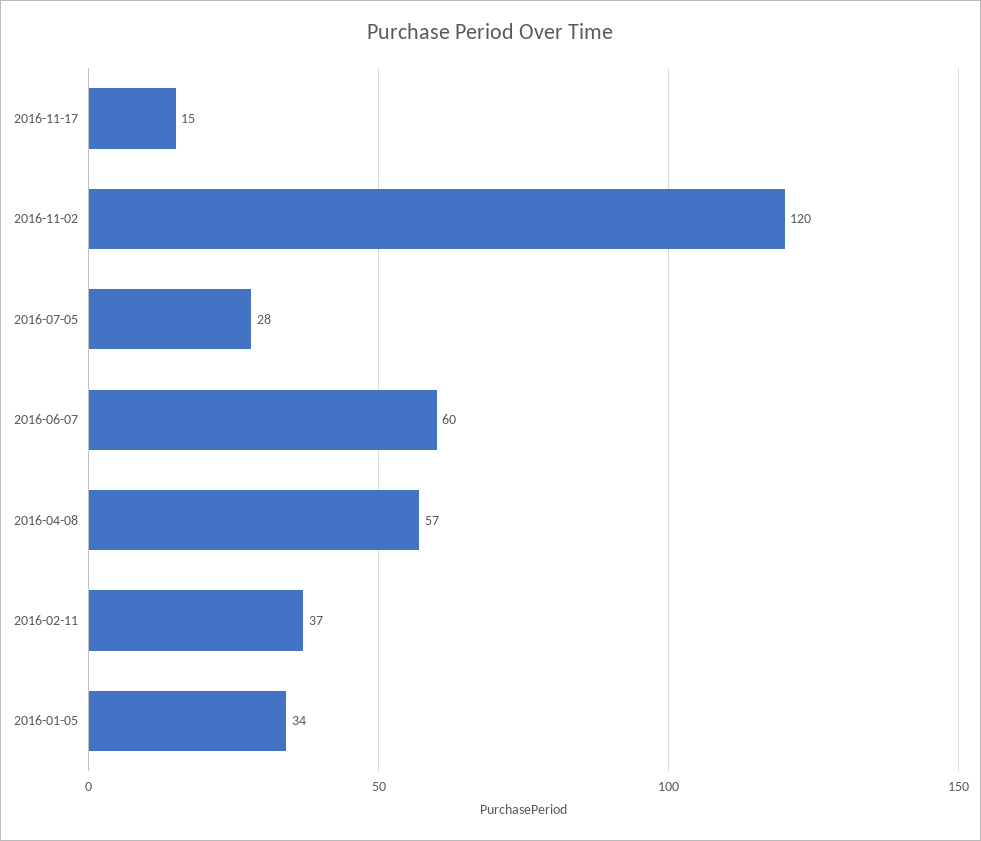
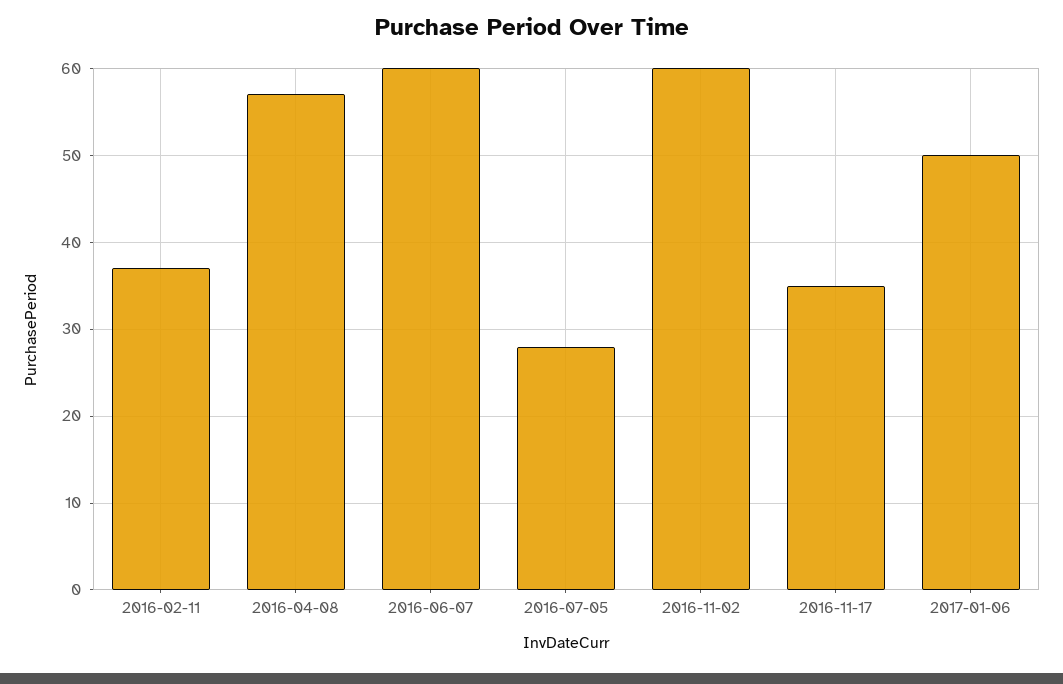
2016-11-17: 15 -> 35
2016-11-02: 120 -> 60
2016-01-05: 34 -> none
2017-01-06: none -> 50

